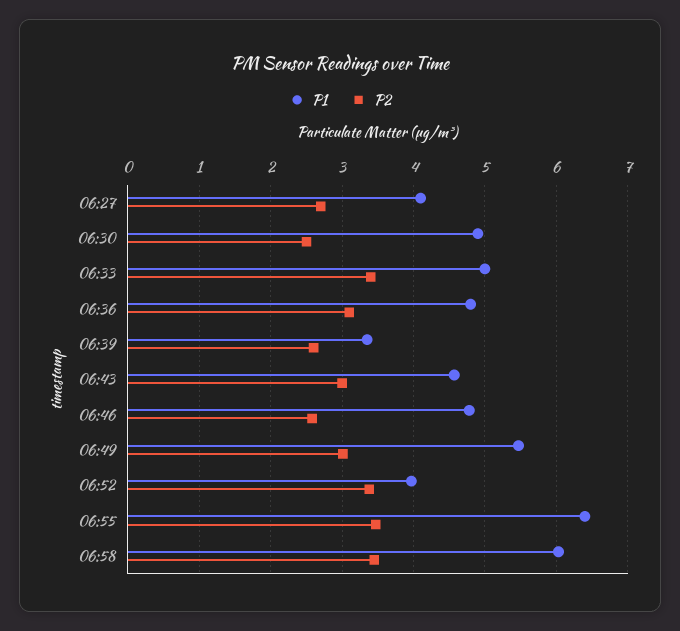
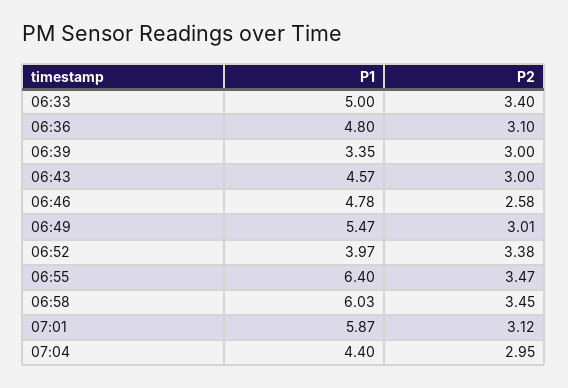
P1, 06:27: 4.1 -> none
P2, 06:27: 2.7 -> none
P1, 06:30: 4.9 -> none
P2, 06:30: 2.5 -> none
P2, 06:39: 2.6 -> 3
P1, 07:01: none -> 5.87
P2, 07:01: none -> 3.12
P1, 07:04: none -> 4.4
P2, 07:04: none -> 2.95

